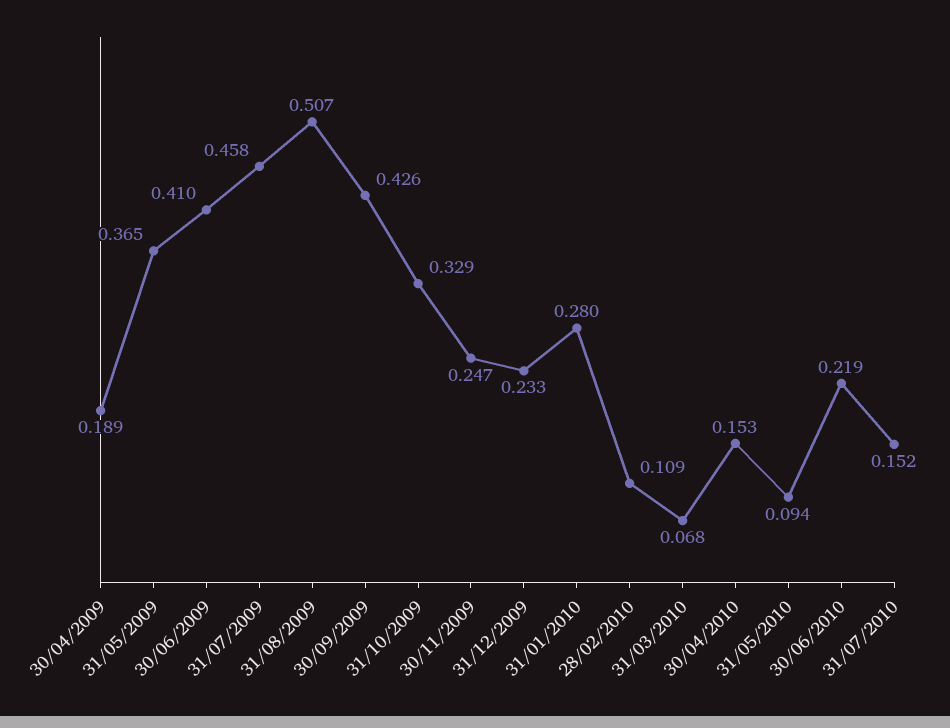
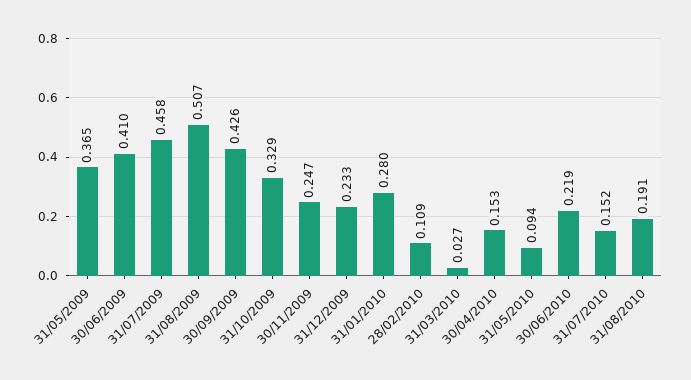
30/04/2009: 0.189 -> none
31/03/2010: 0.068 -> 0.027
31/08/2010: none -> 0.191

